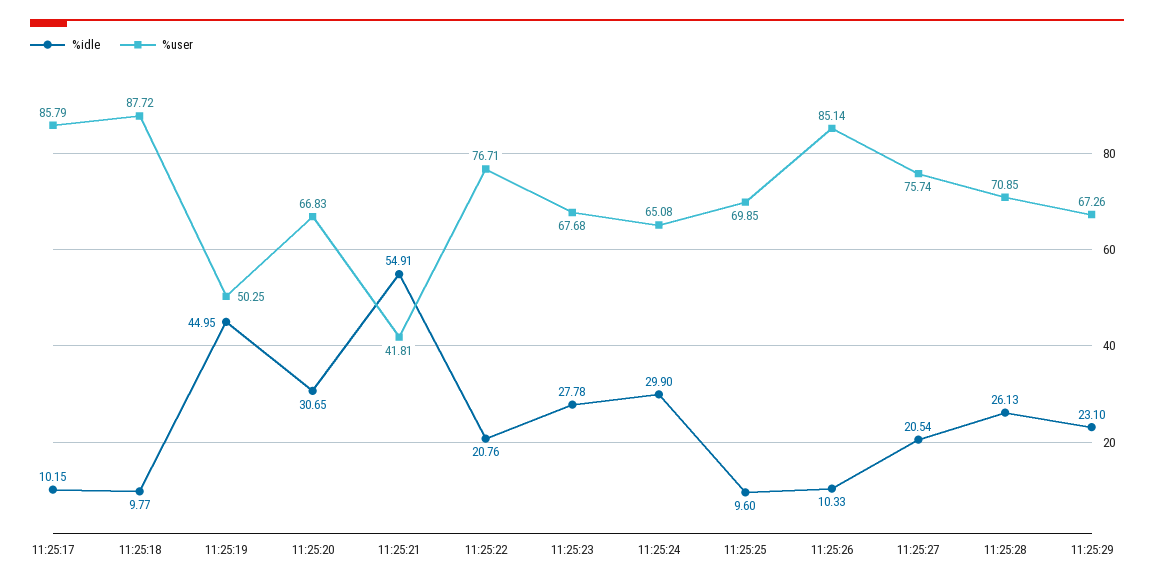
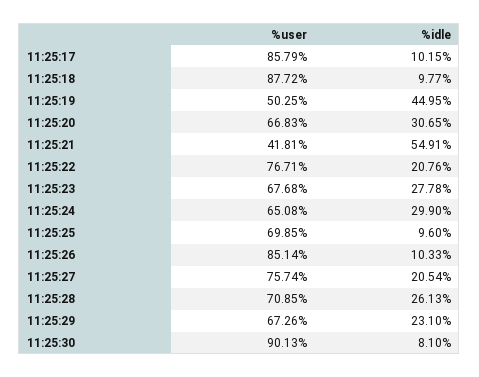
%user, 11:25:30: none -> 90.13
%idle, 11:25:30: none -> 8.1

